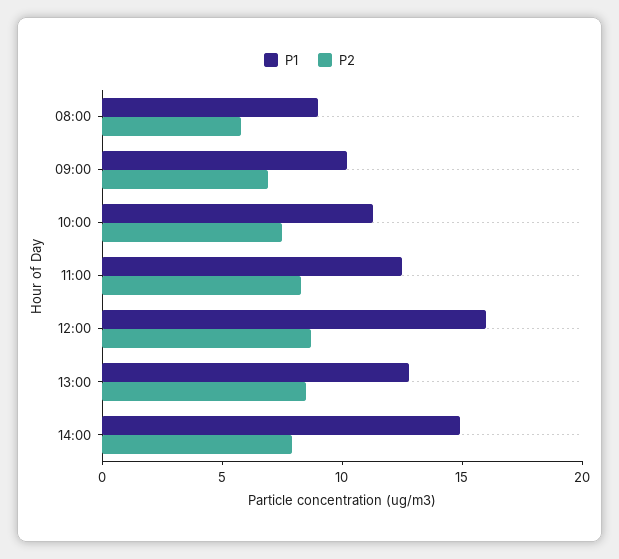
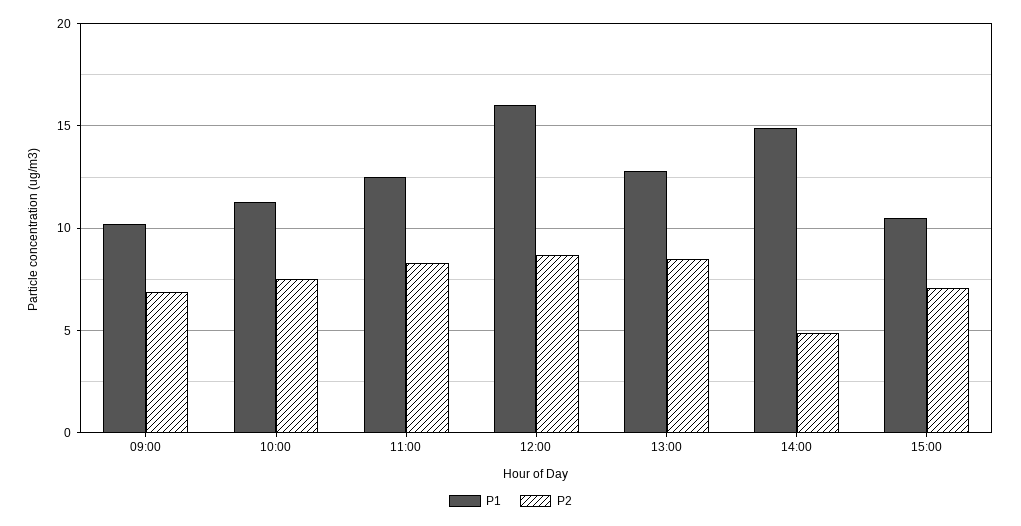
P1, 08:00: 9 -> none
P2, 08:00: 6 -> none
P2, 14:00: 8 -> 5
P1, 15:00: none -> 10.5
P2, 15:00: none -> 7

